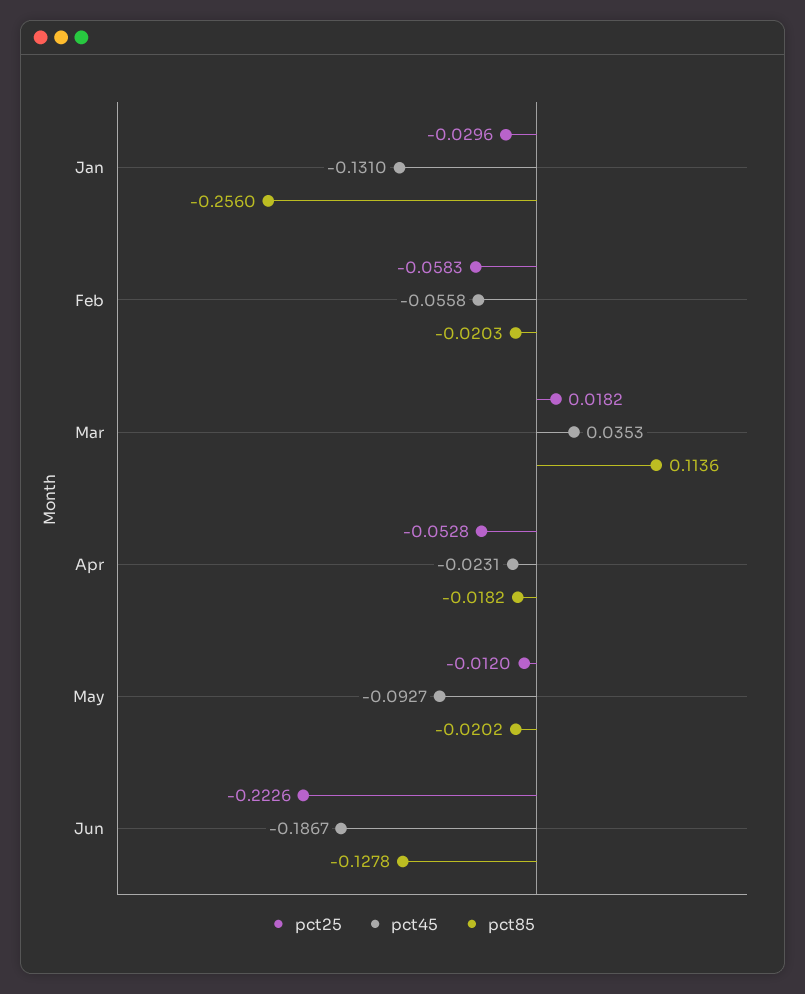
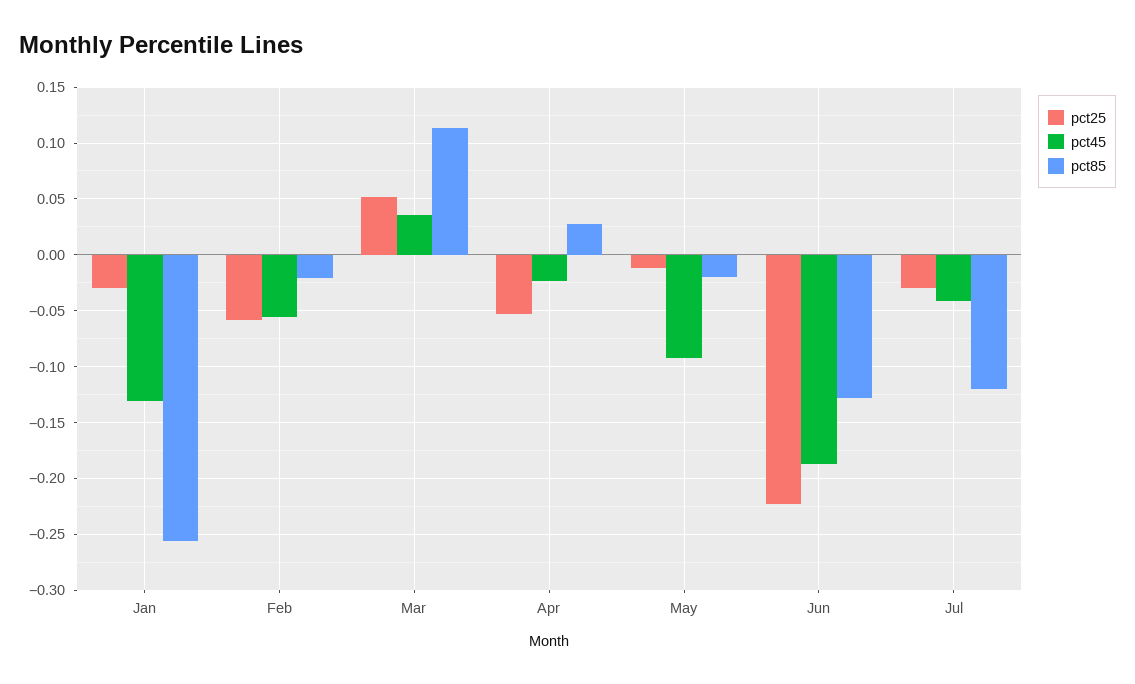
pct25, Mar: 0.0182 -> 0.05
pct85, Apr: -0.0182 -> 0.03
pct25, Jul: none -> -0.03
pct45, Jul: none -> -0.04
pct85, Jul: none -> -0.12

